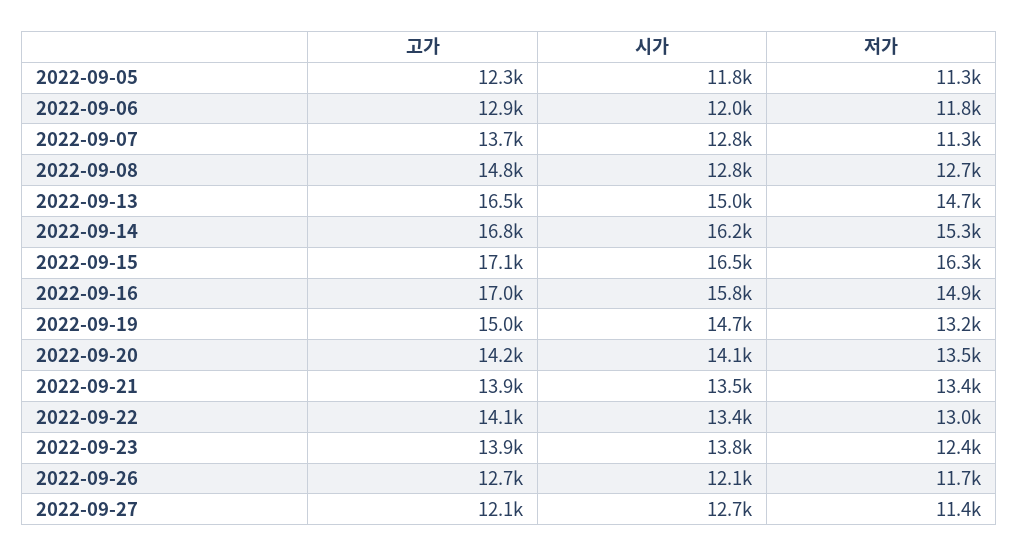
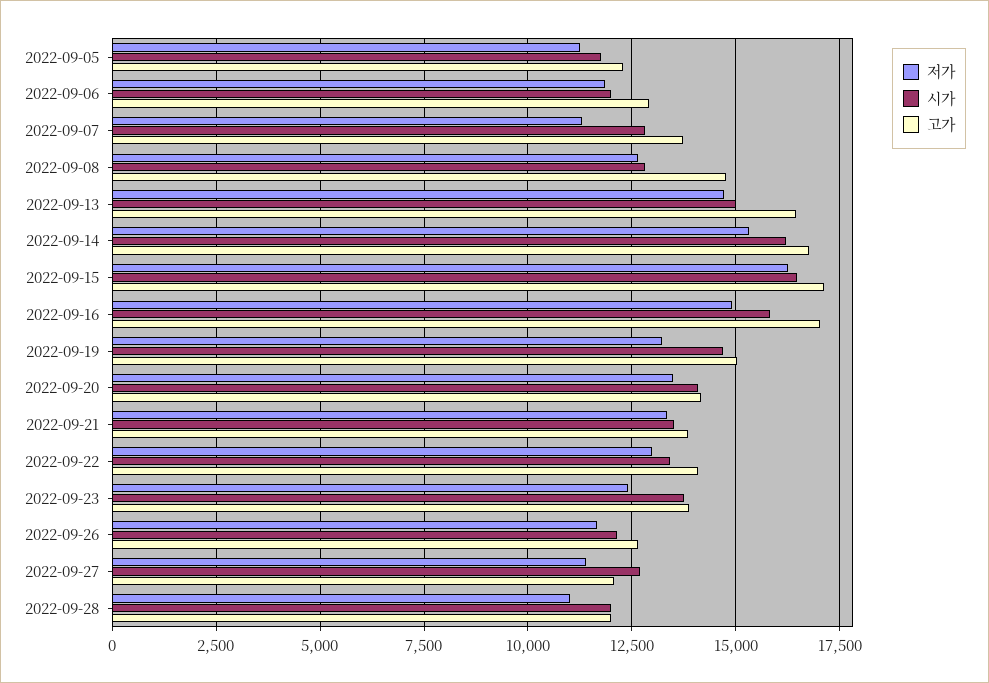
저가, 2022-09-28: none -> 11000
시가, 2022-09-28: none -> 12000
고가, 2022-09-28: none -> 12000

